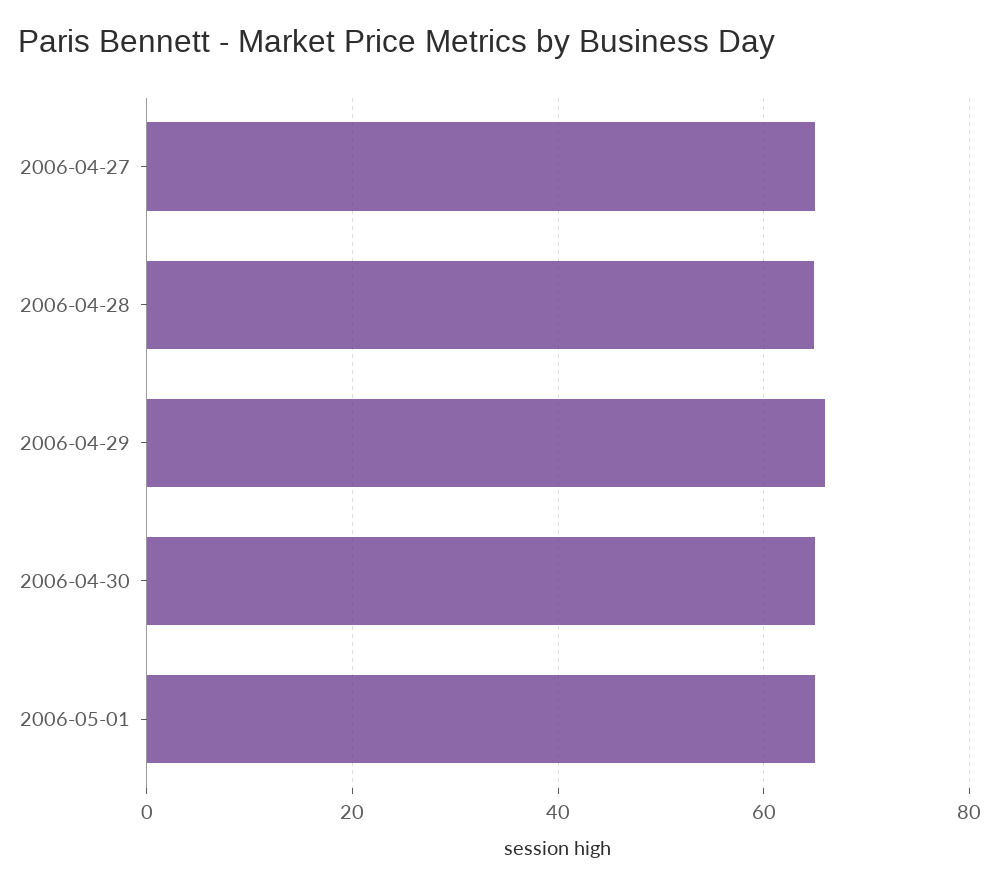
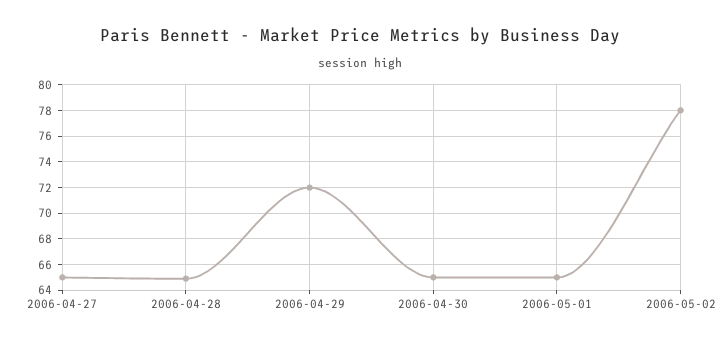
2006-04-29: 66 -> 72
2006-05-02: none -> 78

